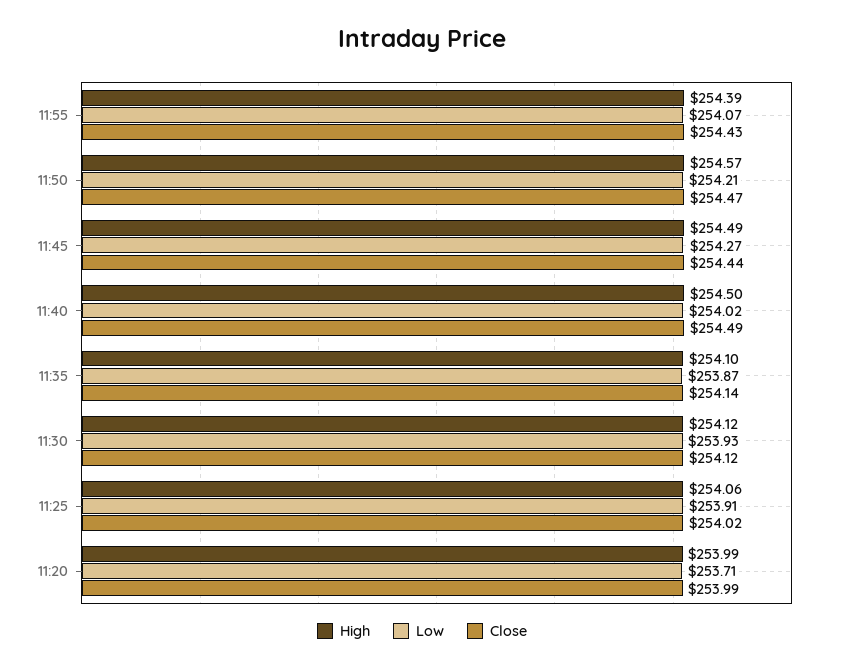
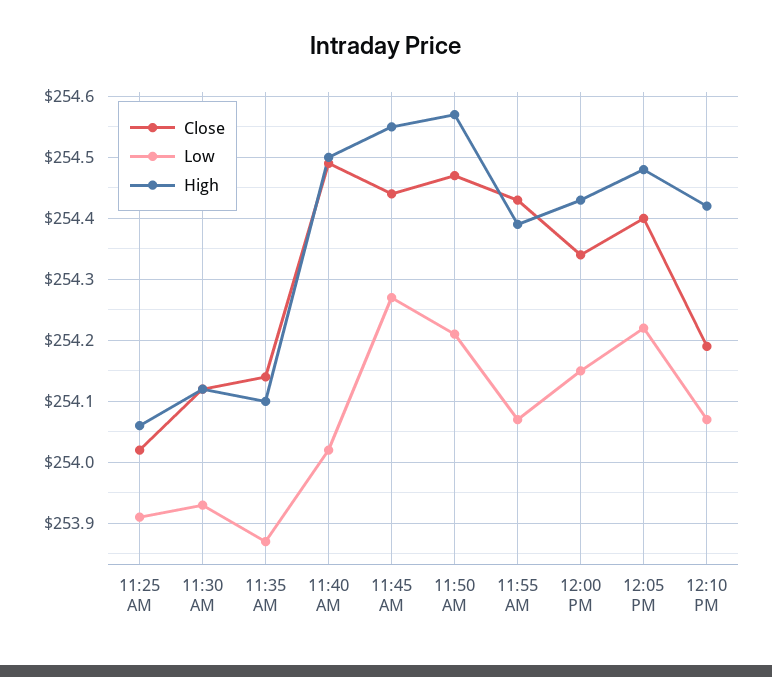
High, 11:45: 254.49 -> 254.55
High, 11:20: 253.99 -> none
Low, 11:20: 253.71 -> none
Close, 11:20: 253.99 -> none
Close, 12:00 PM: none -> 254.34
Low, 12:00 PM: none -> 254.15
High, 12:00 PM: none -> 254.43
Close, 12:05 PM: none -> 254.4
Low, 12:05 PM: none -> 254.22
High, 12:05 PM: none -> 254.48
Close, 12:10 PM: none -> 254.19
Low, 12:10 PM: none -> 254.07
High, 12:10 PM: none -> 254.42

